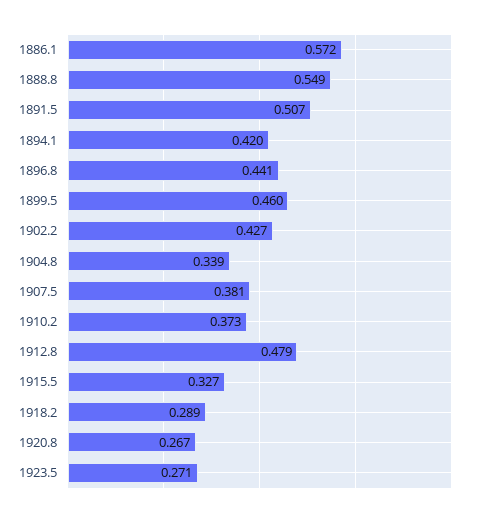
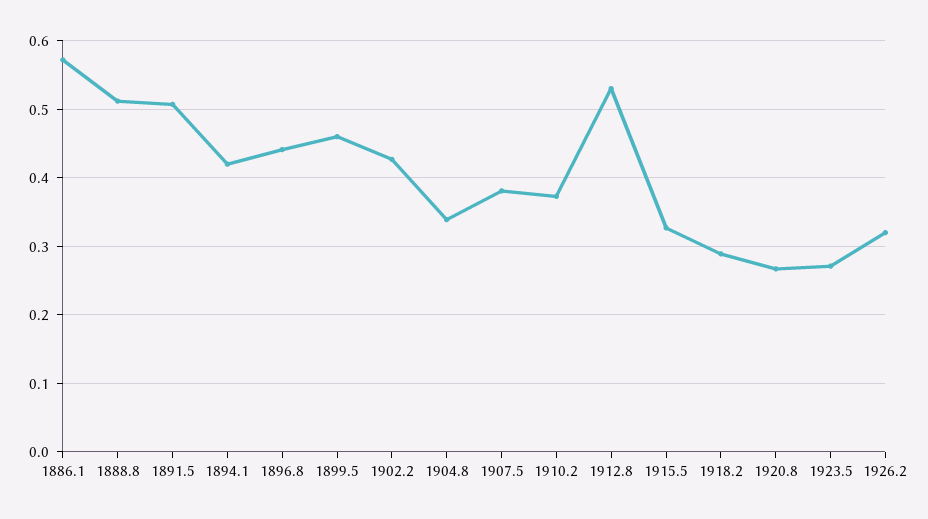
1888.8: 0.549 -> 0.51
1912.8: 0.479 -> 0.53
1926.2: none -> 0.32

